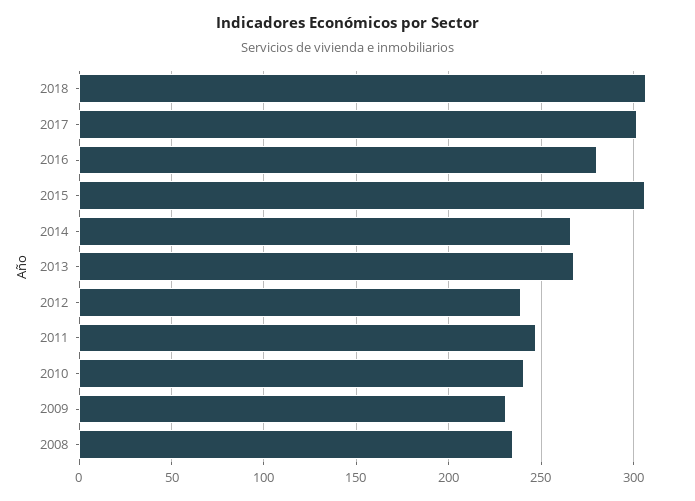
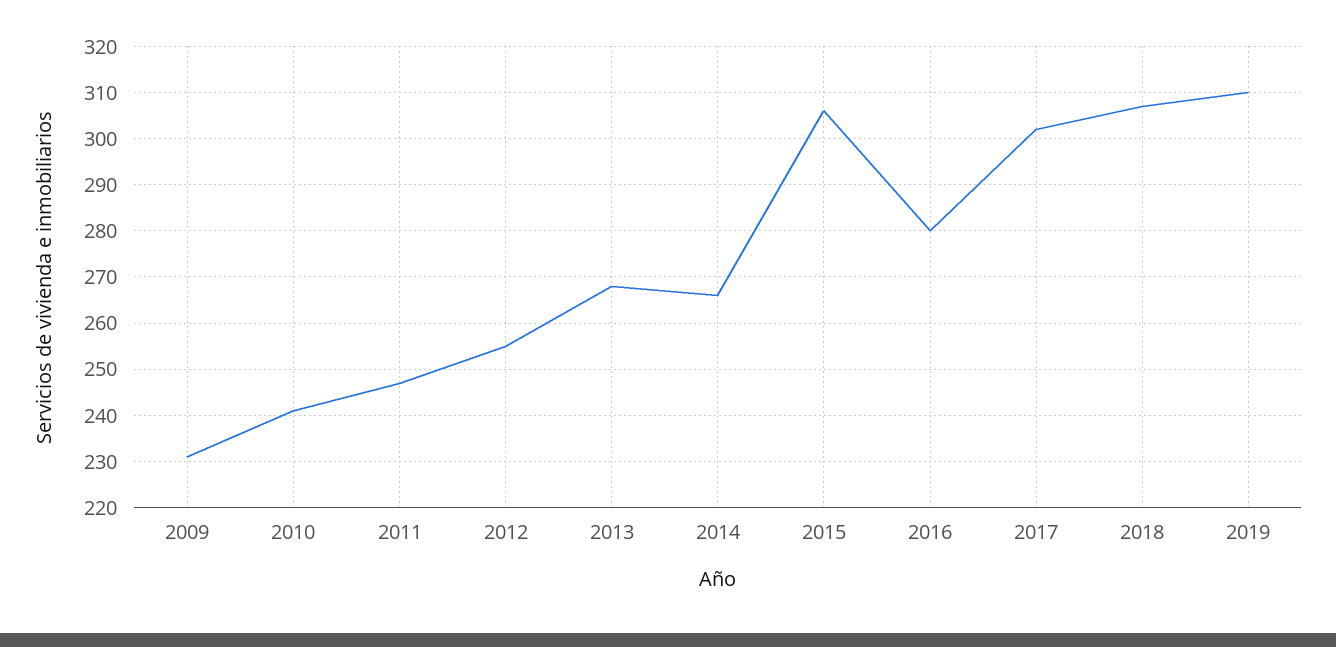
2012: 240 -> 255
2008: 235 -> none
2019: none -> 310

